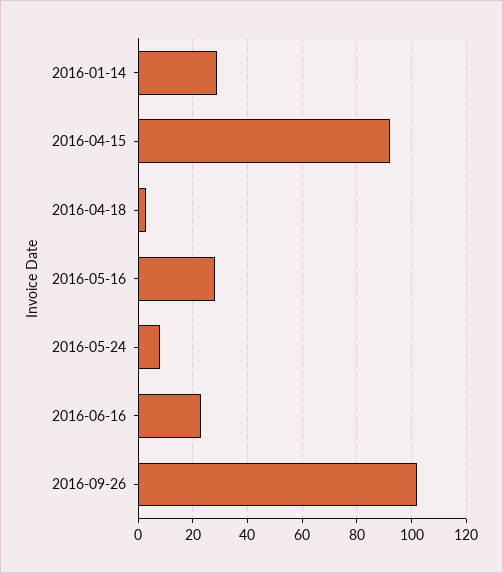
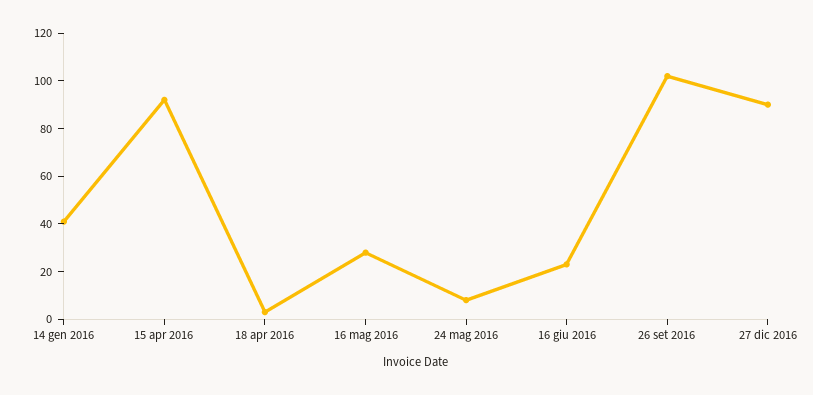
2016-01-14: 30 -> 40
27 dic 2016: none -> 90

